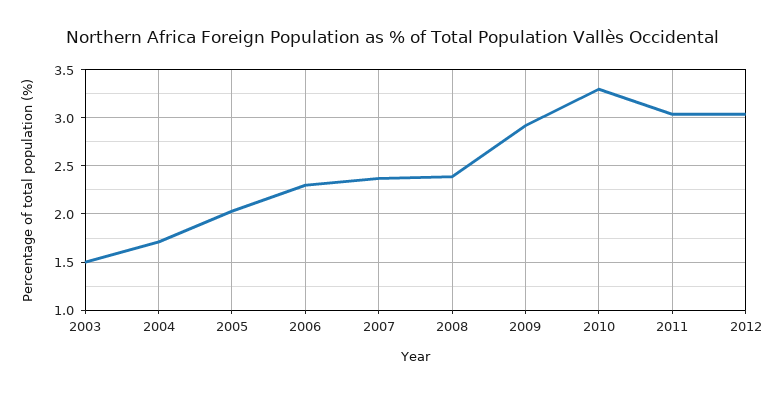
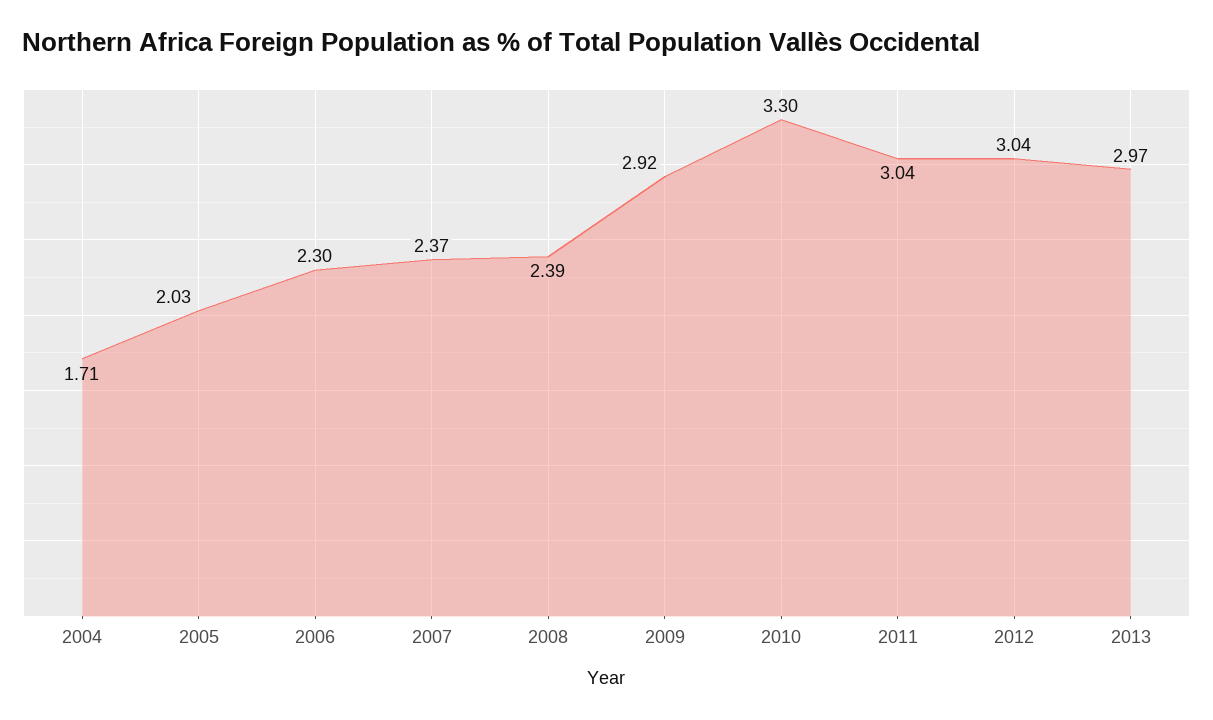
2003: 1.5 -> none
2013: none -> 2.97

